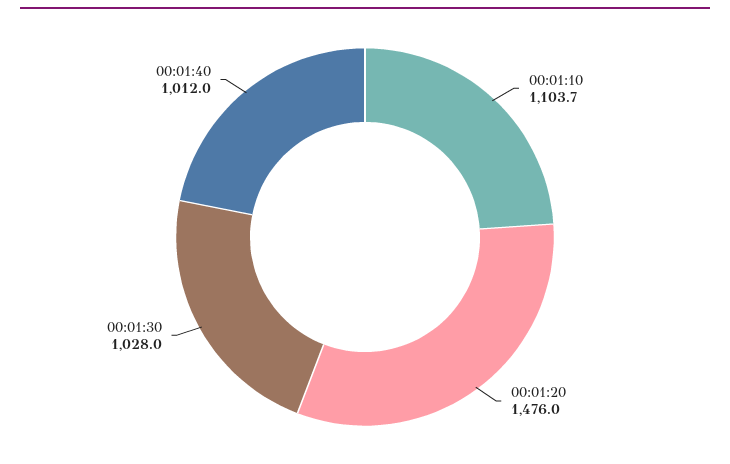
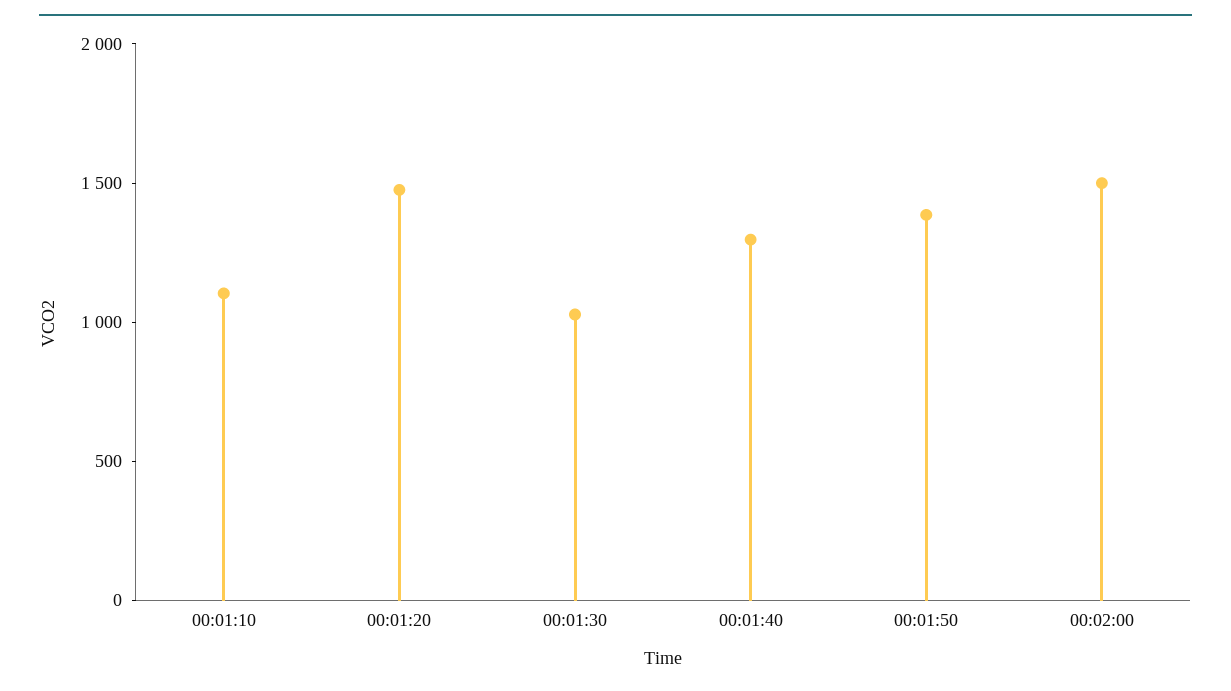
00:01:40: 1012 -> 1300
00:01:50: none -> 1400
00:02:00: none -> 1500

